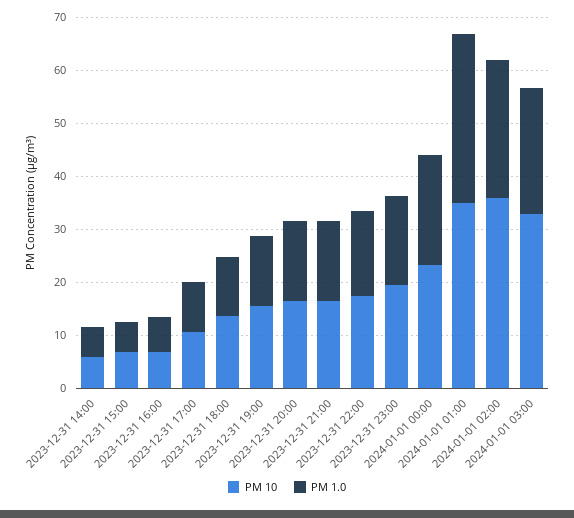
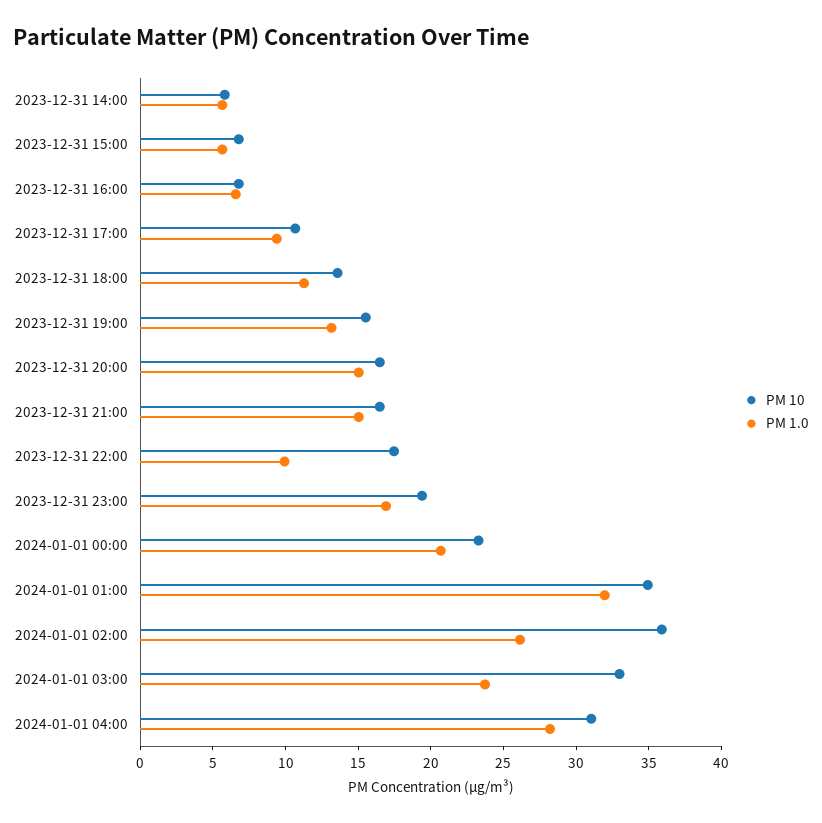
PM 1.0, 2023-12-31 22:00: 16 -> 10
PM 10, 2024-01-01 04:00: none -> 31
PM 1.0, 2024-01-01 04:00: none -> 28

